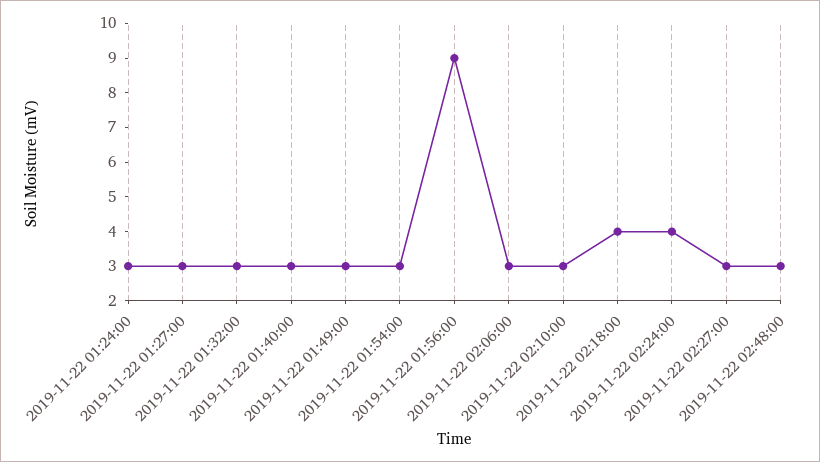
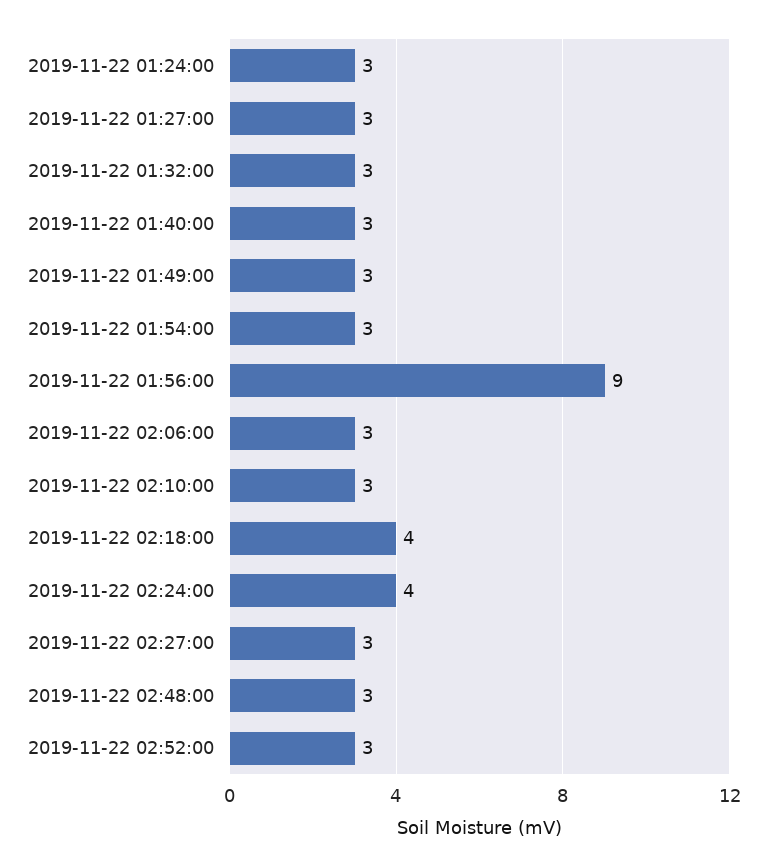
2019-11-22 02:52:00: none -> 3

